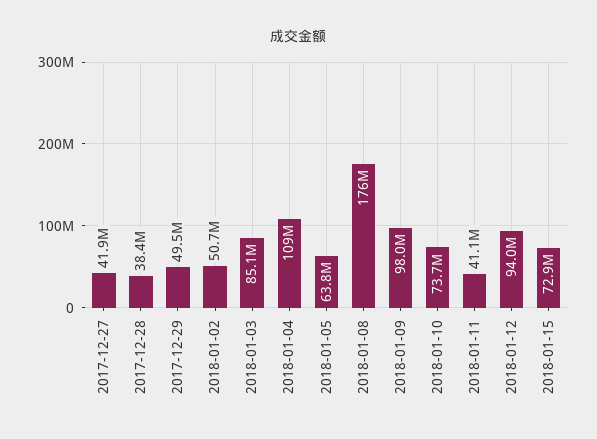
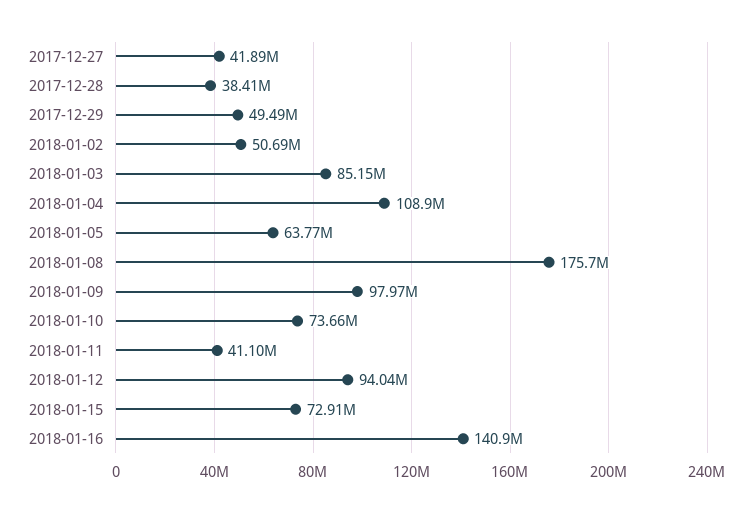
2018-01-16: none -> 140900000

